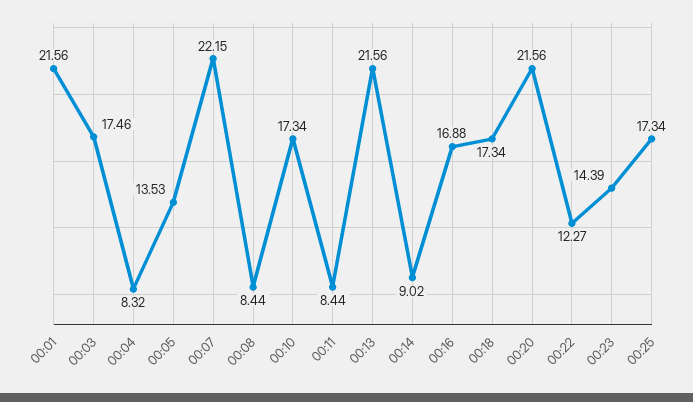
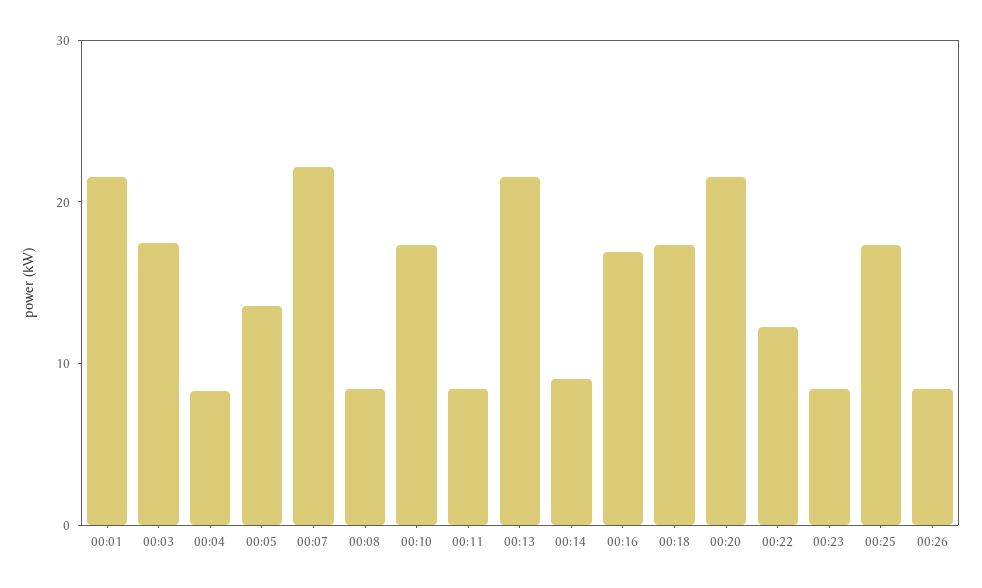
00:23: 14.39 -> 8
00:26: none -> 8

